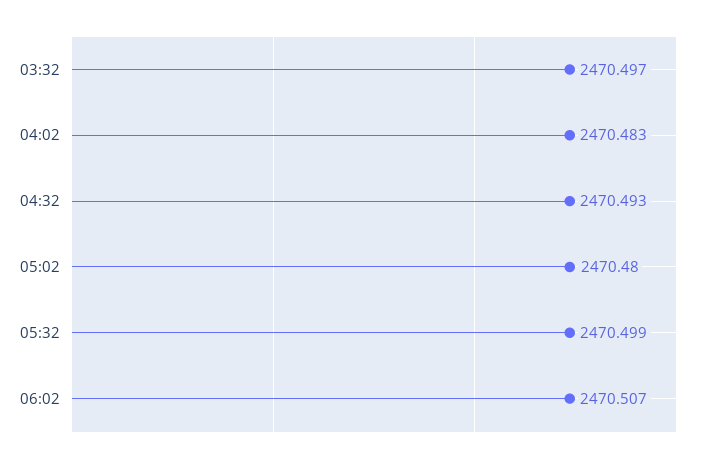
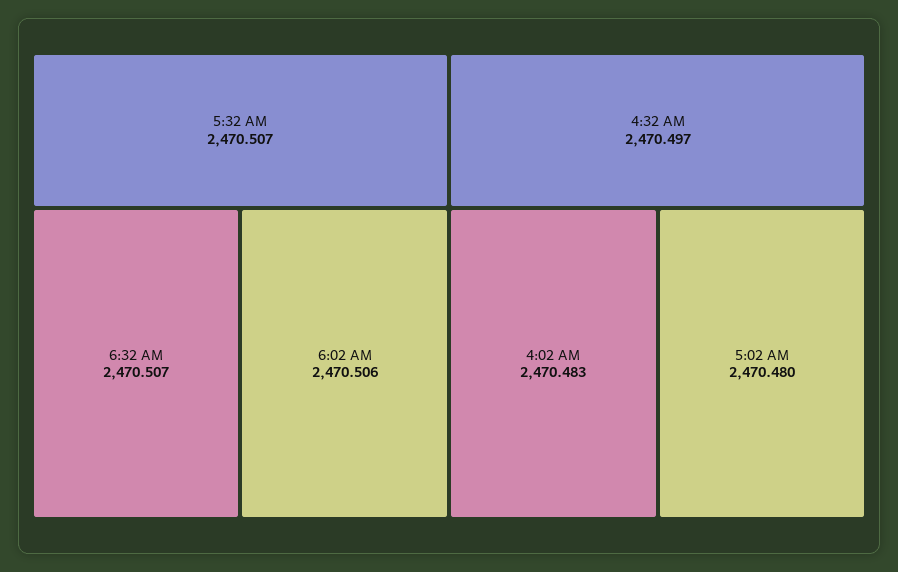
03:32: 2470.497 -> none
04:32: 2470.493 -> 2470.497
05:32: 2470.499 -> 2470.507
06:02: 2470.507 -> 2470.506
6:32 AM: none -> 2470.507

